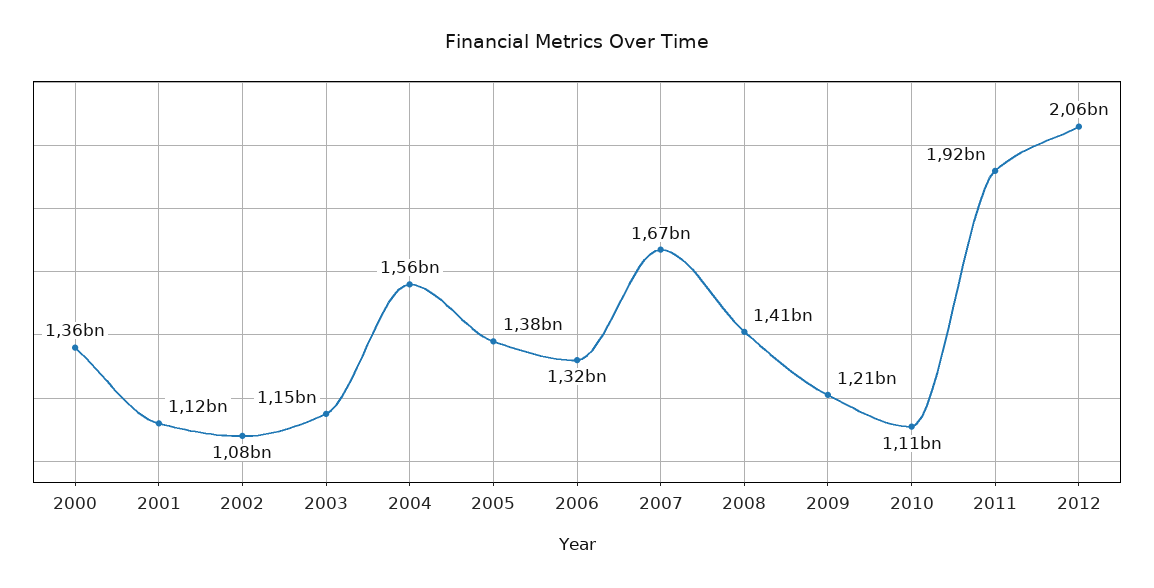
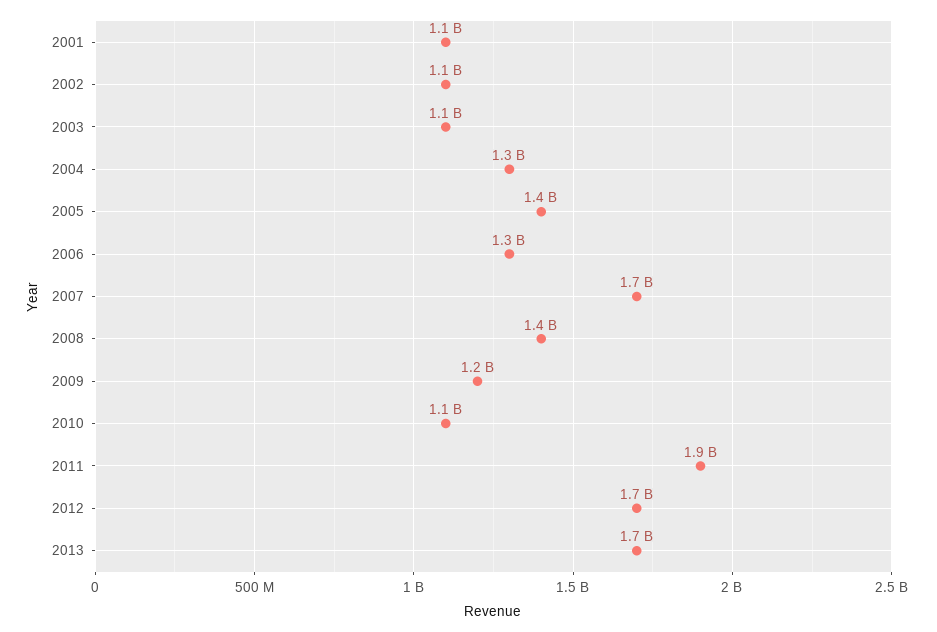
2000: 1360000000 -> none
2004: 1560000000 -> 1300000000
2012: 2060000000 -> 1700000000
2013: none -> 1700000000

